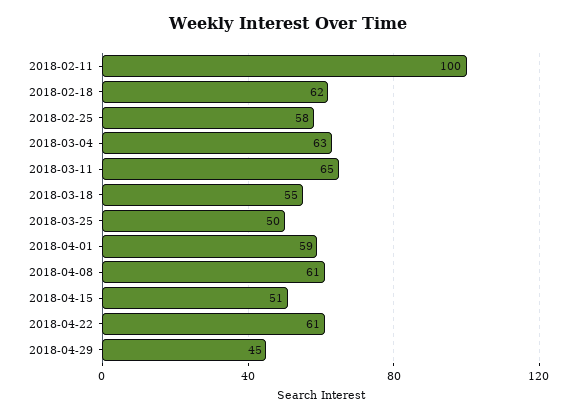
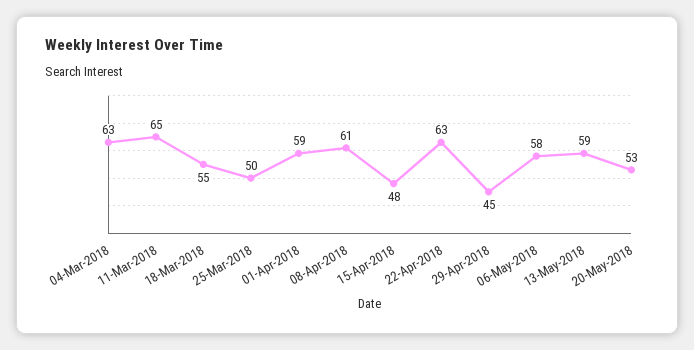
2018-02-11: 100 -> none
2018-02-18: 62 -> none
2018-02-25: 58 -> none
2018-04-15: 51 -> 48
2018-04-22: 61 -> 63
06-May-2018: none -> 58
13-May-2018: none -> 59
20-May-2018: none -> 53

